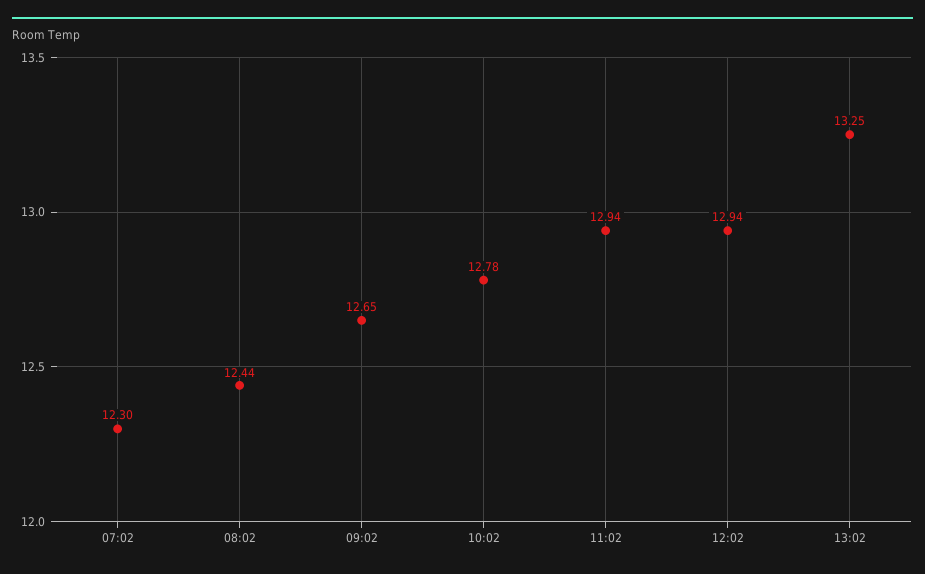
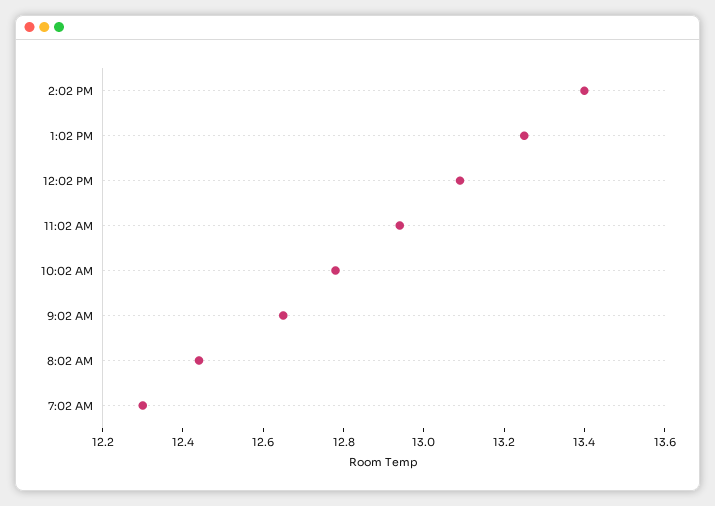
12:02: 12.94 -> 13.1
2:02 PM: none -> 13.4

